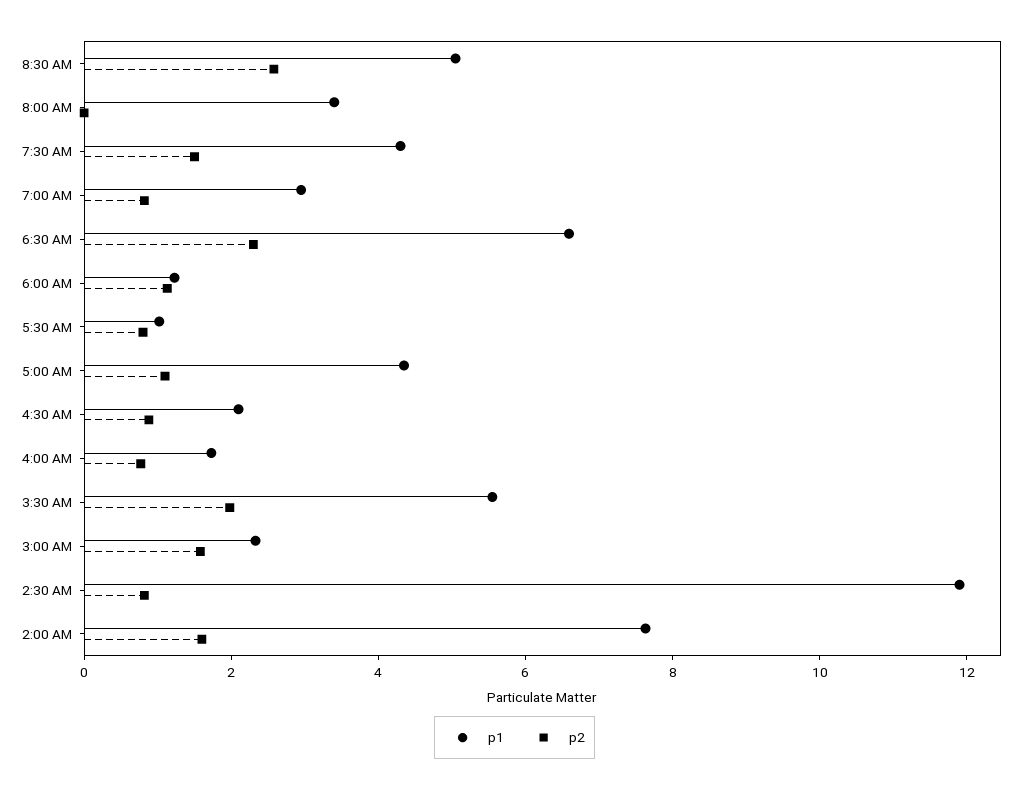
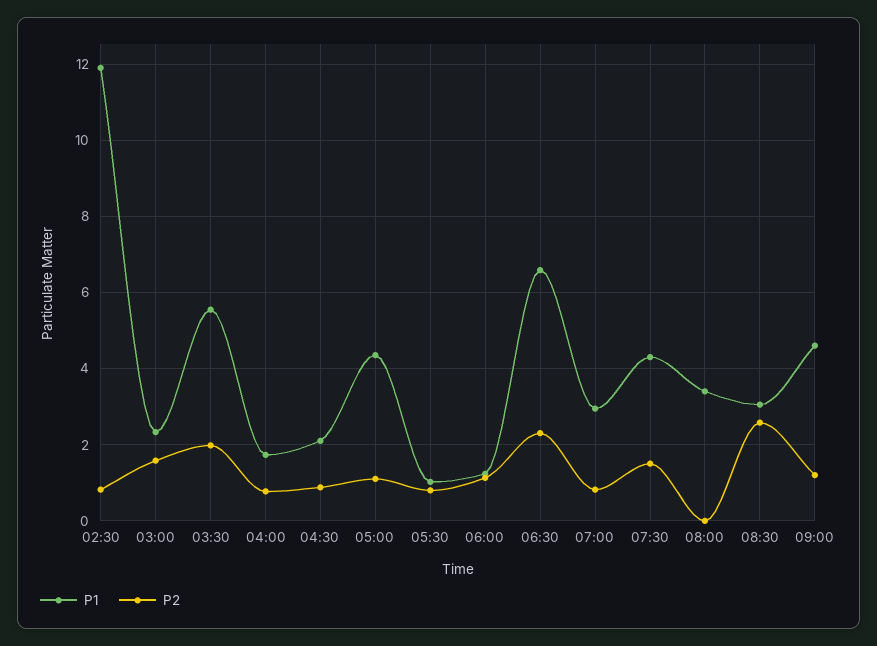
p1, 8:30 AM: 5 -> 3
p1, 2:00 AM: 7.5 -> none
p2, 2:00 AM: 1.5 -> none
p1, 09:00: none -> 4.6
p2, 09:00: none -> 1.2

